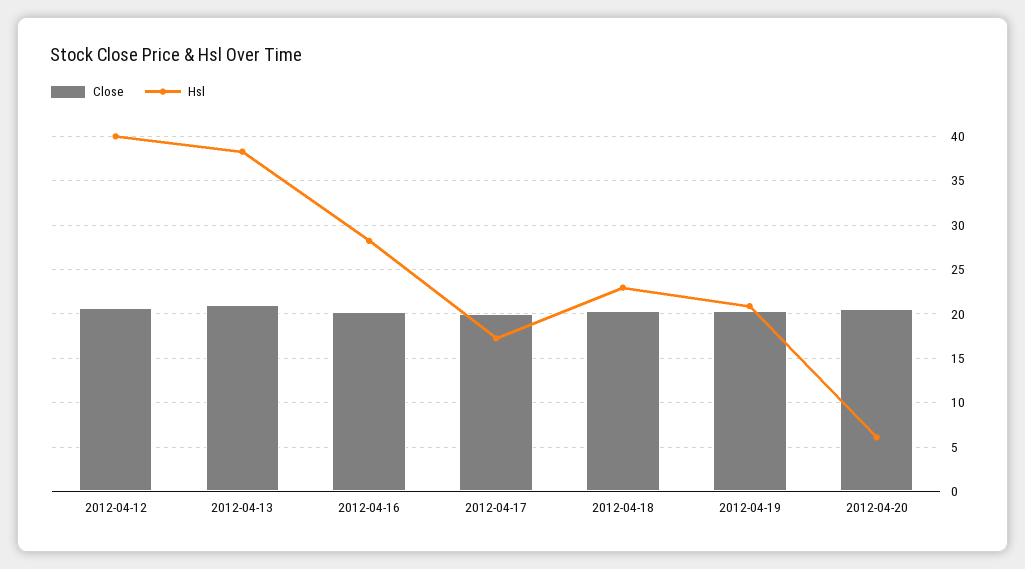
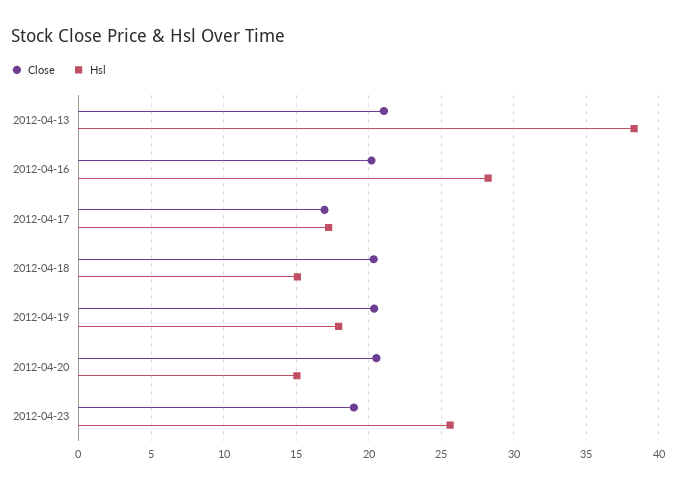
Close, 2012-04-12: 21 -> none
Hsl, 2012-04-12: 40 -> none
Close, 2012-04-17: 20 -> 17
Hsl, 2012-04-18: 23 -> 15
Hsl, 2012-04-19: 21 -> 18
Hsl, 2012-04-20: 6 -> 15
Close, 2012-04-23: none -> 19
Hsl, 2012-04-23: none -> 25.5

